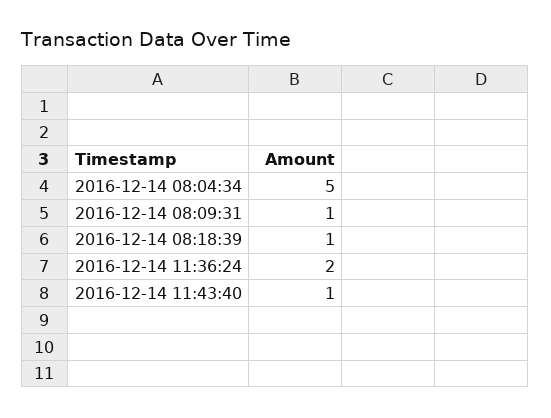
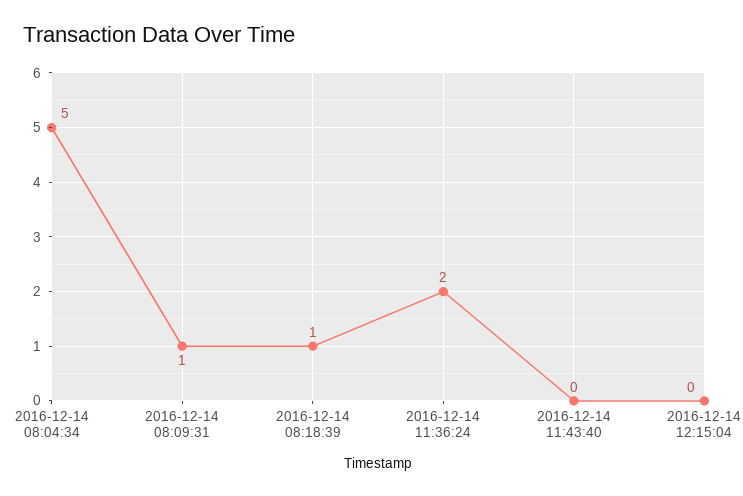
2016-12-14 11:43:40: 1 -> 0
2016-12-14 12:15:04: none -> 0

